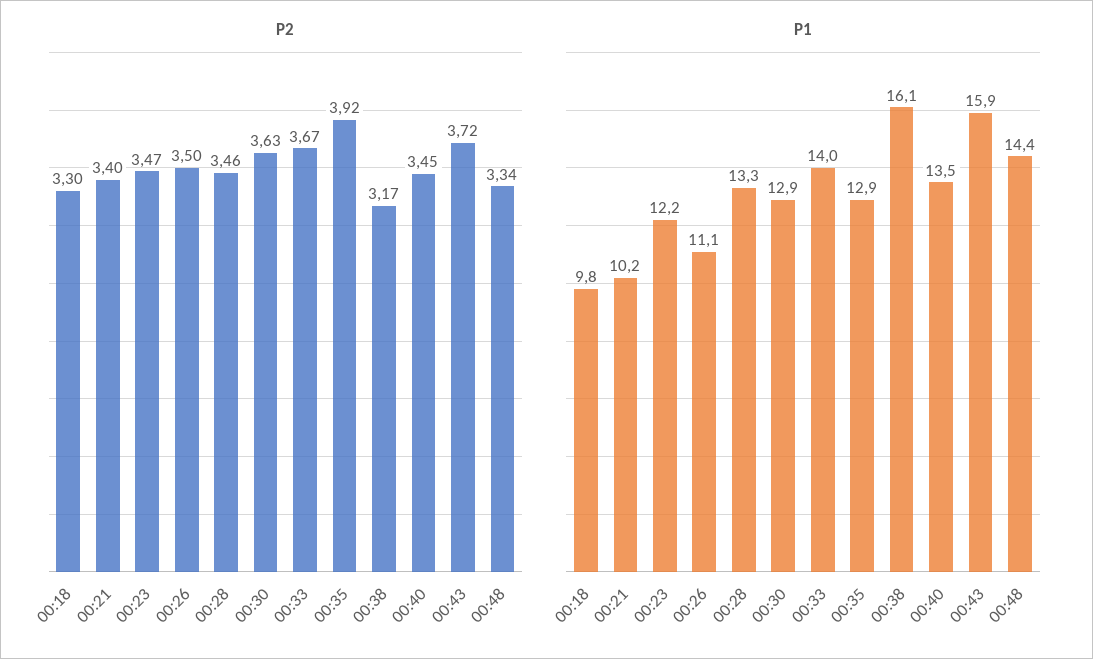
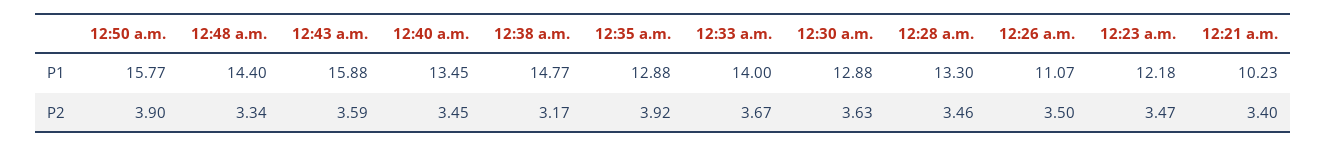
P2, 00:18: 3.3 -> none
P2, 00:43: 3.72 -> 3.59
P1, 00:18: 9.8 -> none
P1, 00:38: 16.1 -> 14.77
P1, 12:50 a.m.: none -> 15.77
P2, 12:50 a.m.: none -> 3.9

